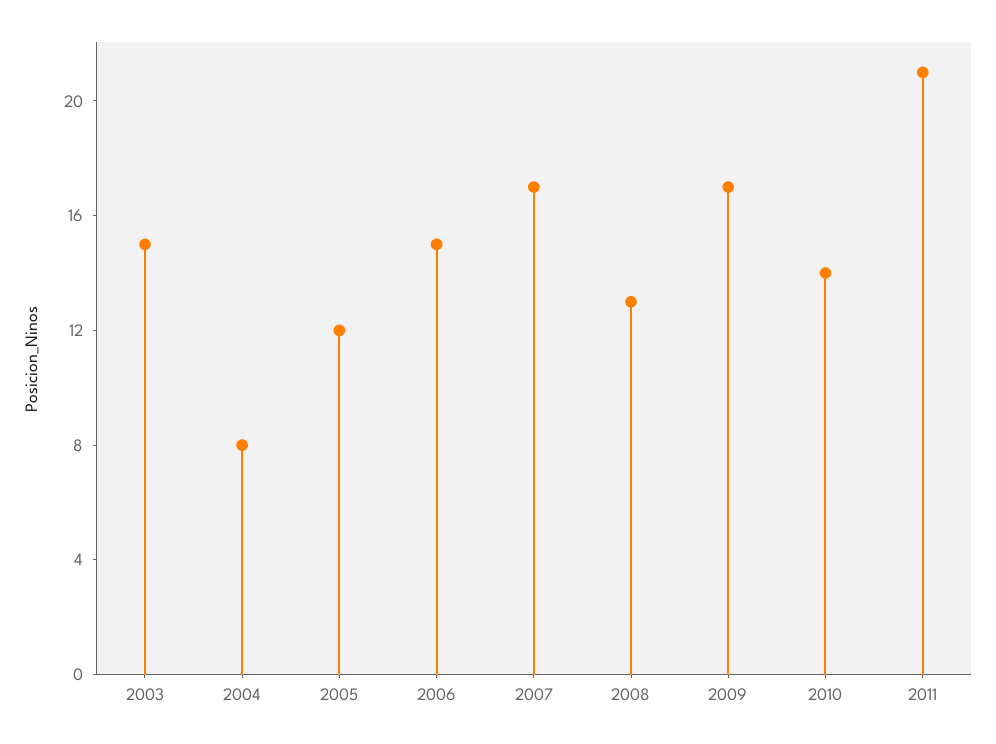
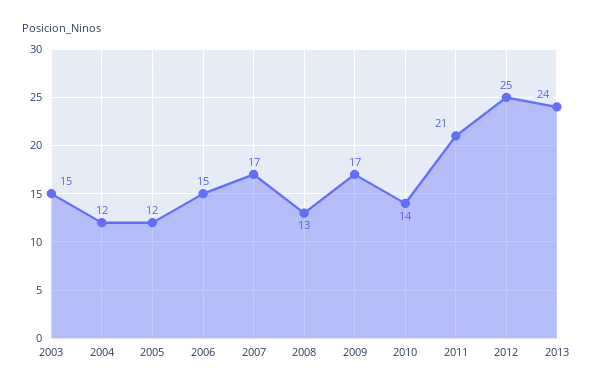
2004: 8 -> 12
2012: none -> 25
2013: none -> 24

